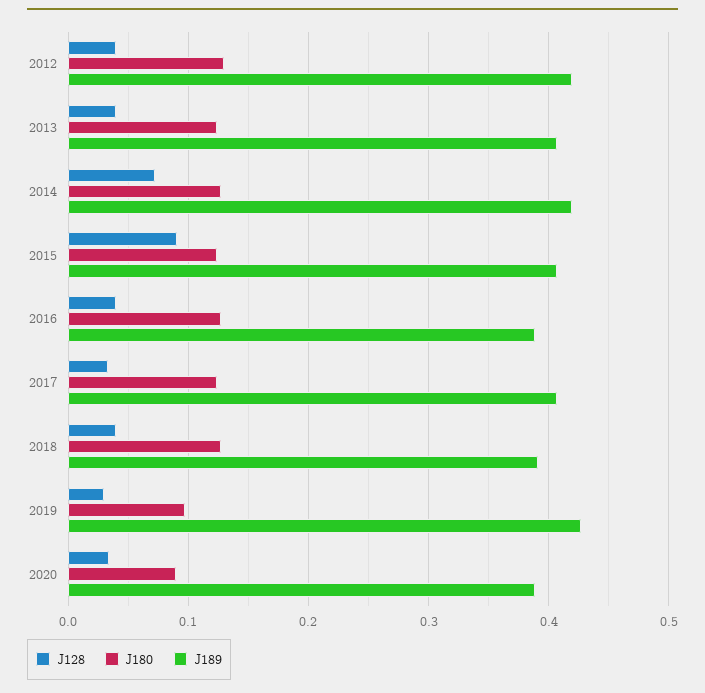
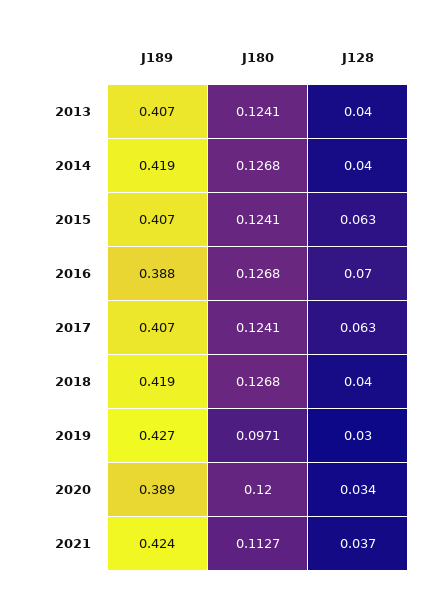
J128, 2012: 0.04 -> none
J180, 2012: 0.13 -> none
J189, 2012: 0.42 -> none
J128, 2014: 0.07 -> 0.04
J128, 2015: 0.09 -> 0.063
J128, 2016: 0.04 -> 0.07
J128, 2017: 0.03 -> 0.063
J189, 2018: 0.39 -> 0.419
J180, 2020: 0.09 -> 0.12
J189, 2021: none -> 0.424
J180, 2021: none -> 0.1127
J128, 2021: none -> 0.037

